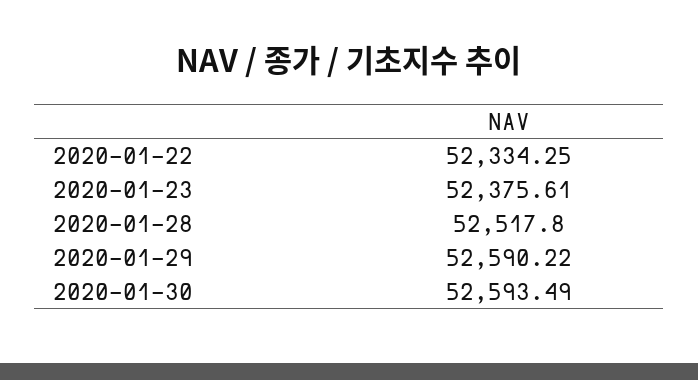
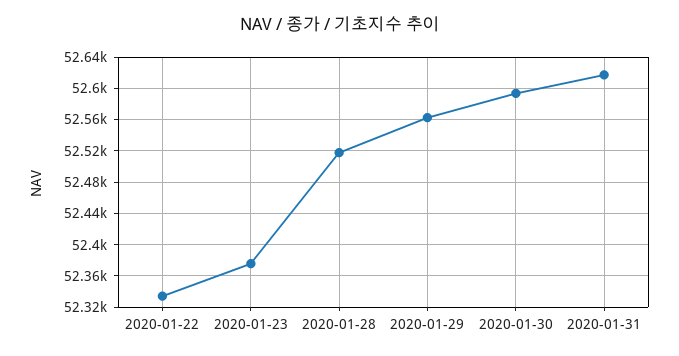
2020-01-29: 52590.22 -> 52560
2020-01-31: none -> 52620

